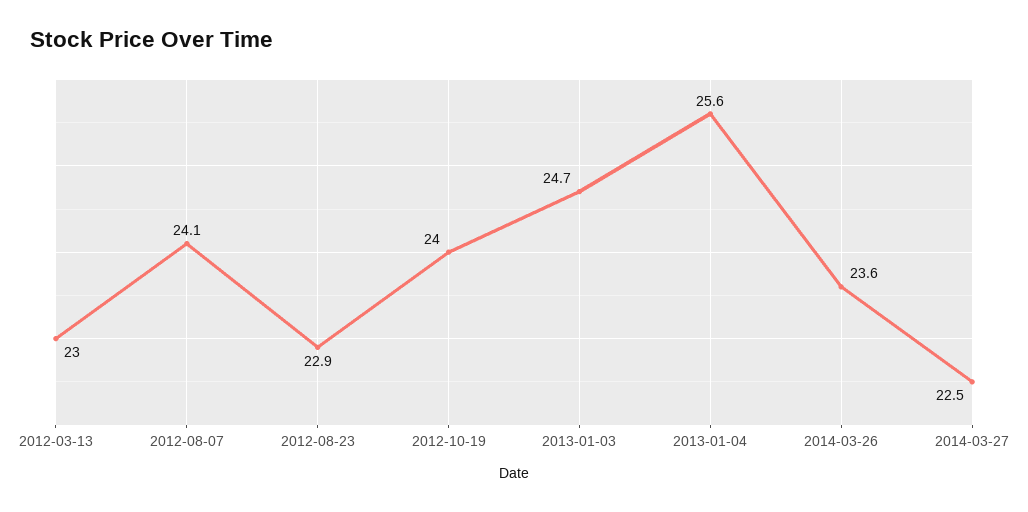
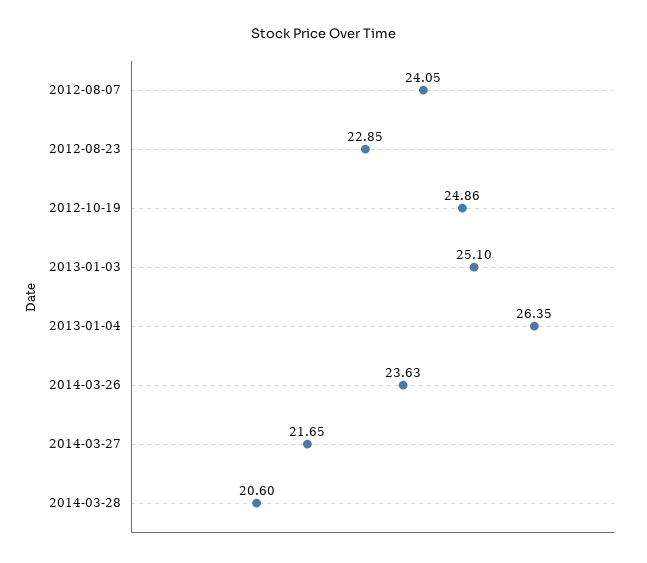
2012-03-13: 23 -> none
2012-10-19: 24 -> 24.86
2013-01-03: 24.7 -> 25.1
2013-01-04: 25.6 -> 26.35
2014-03-27: 22.5 -> 21.65
2014-03-28: none -> 20.6

